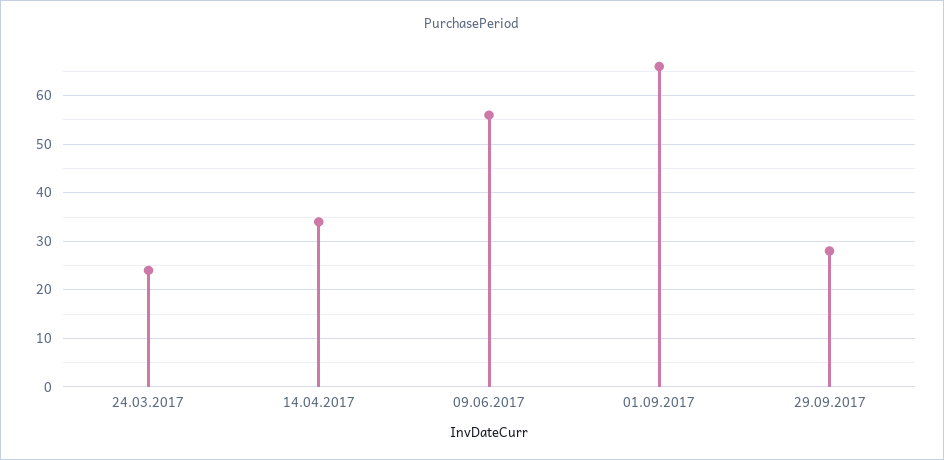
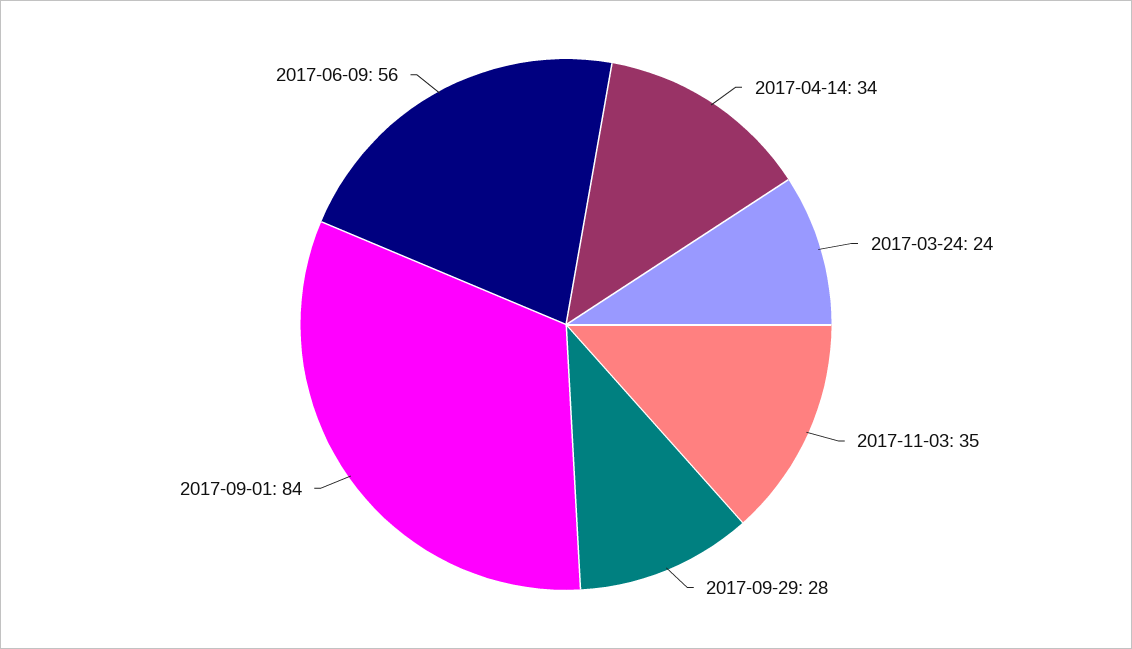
01.09.2017: 65 -> 84
2017-11-03: none -> 35

